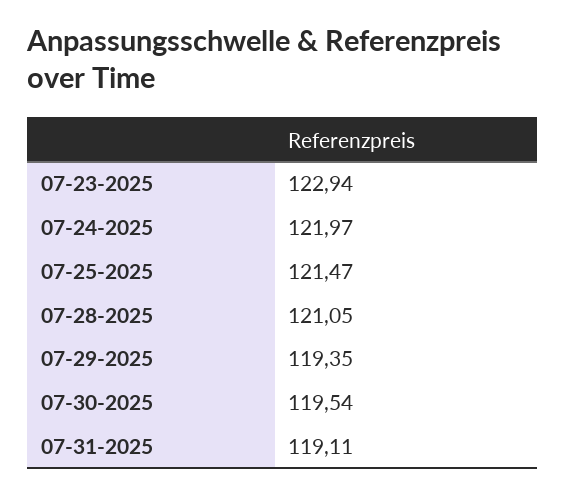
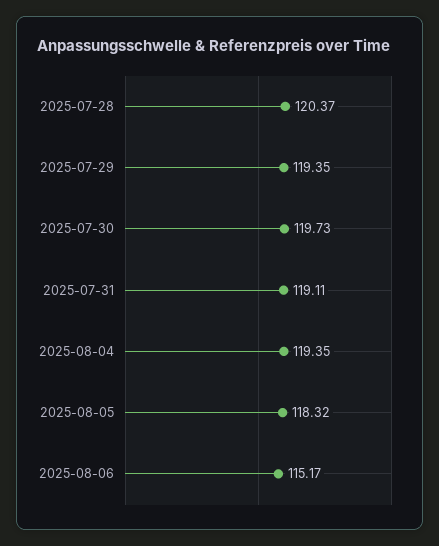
07-23-2025: 122.94 -> none
07-24-2025: 121.97 -> none
07-25-2025: 121.47 -> none
07-28-2025: 121.05 -> 120.37
07-30-2025: 119.54 -> 119.73
2025-08-04: none -> 119.35
2025-08-05: none -> 118.32
2025-08-06: none -> 115.17

